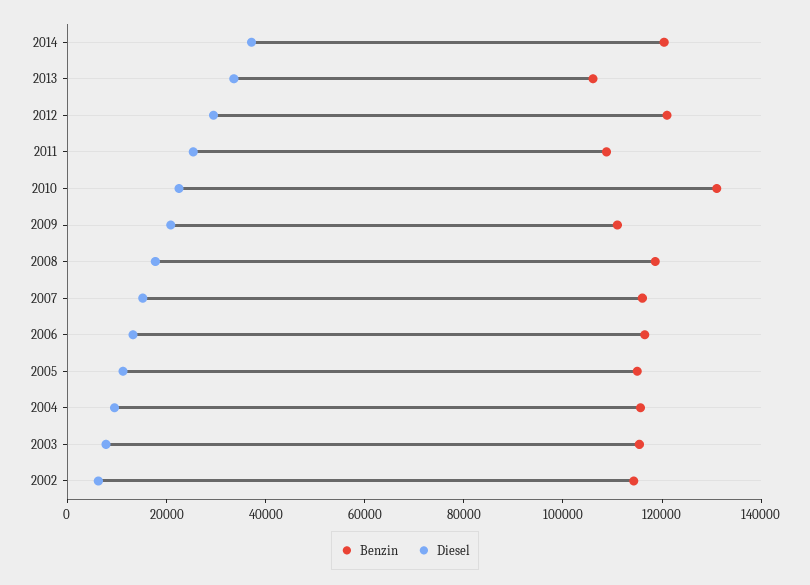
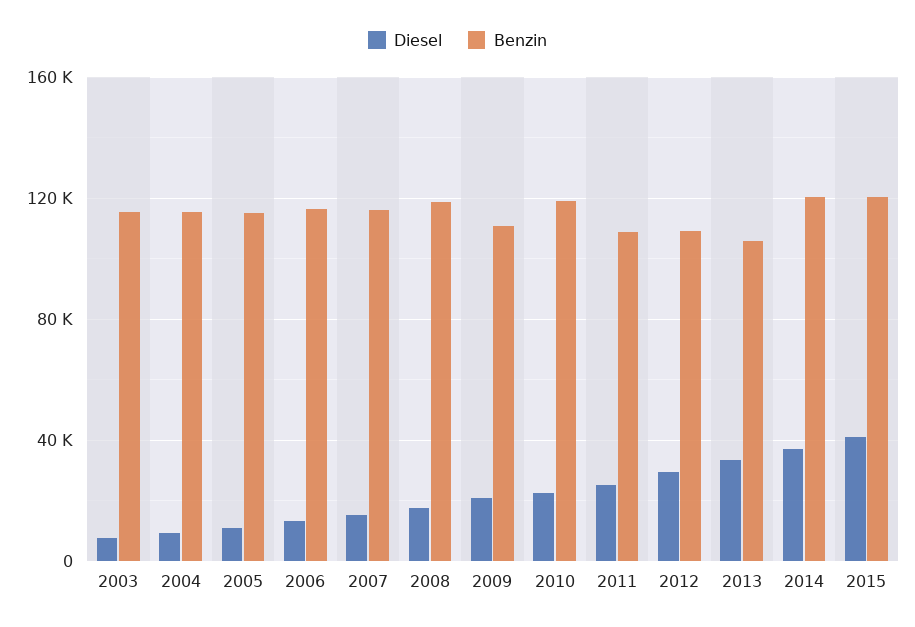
Benzin, 2012: 120000 -> 110000
Benzin, 2010: 130000 -> 120000
Benzin, 2002: 115000 -> none
Diesel, 2002: 5000 -> none
Diesel, 2015: none -> 40000
Benzin, 2015: none -> 120000

